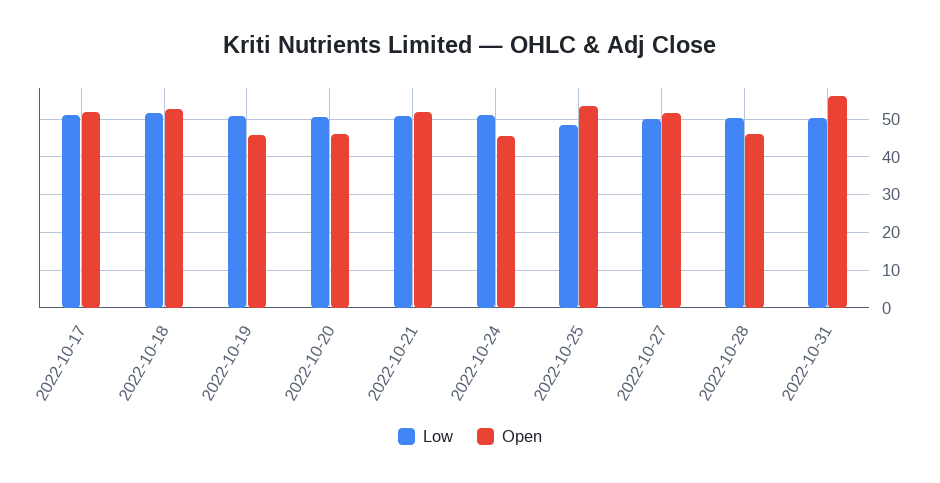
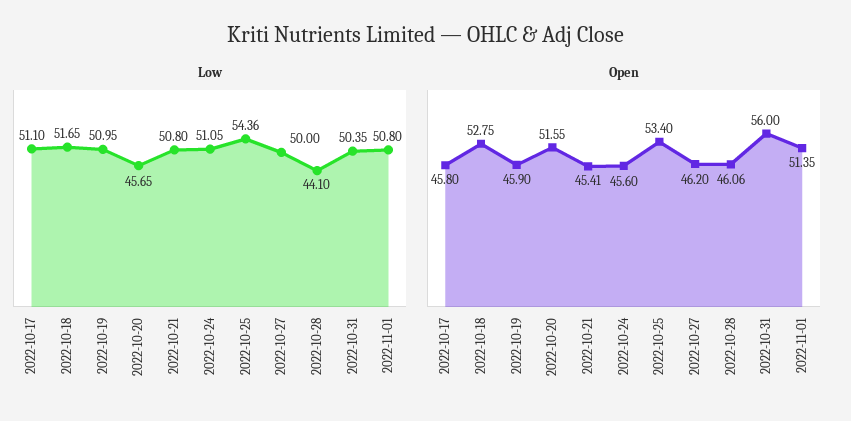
Open, 2022-10-17: 52 -> 45.8
Low, 2022-10-20: 50 -> 45.65
Open, 2022-10-20: 46 -> 51.55
Open, 2022-10-21: 52 -> 45.41
Low, 2022-10-25: 48 -> 54.36
Open, 2022-10-27: 52 -> 46.2
Low, 2022-10-28: 50 -> 44.1
Low, 2022-11-01: none -> 50.8
Open, 2022-11-01: none -> 51.35

